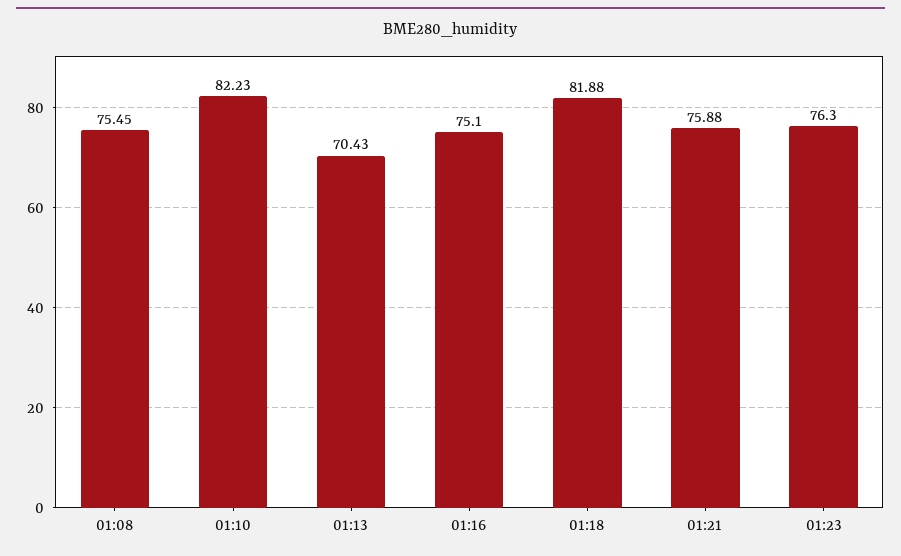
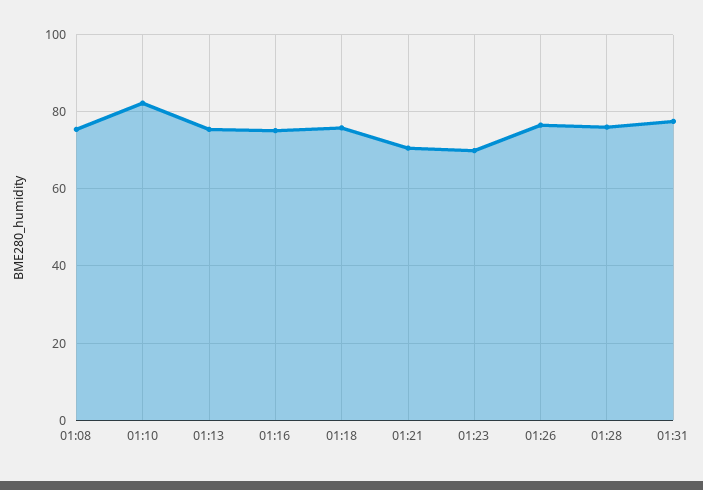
01:13: 70.43 -> 76
01:18: 81.88 -> 76
01:21: 75.88 -> 70
01:23: 76.3 -> 70
01:26: none -> 76
01:28: none -> 76
01:31: none -> 78

